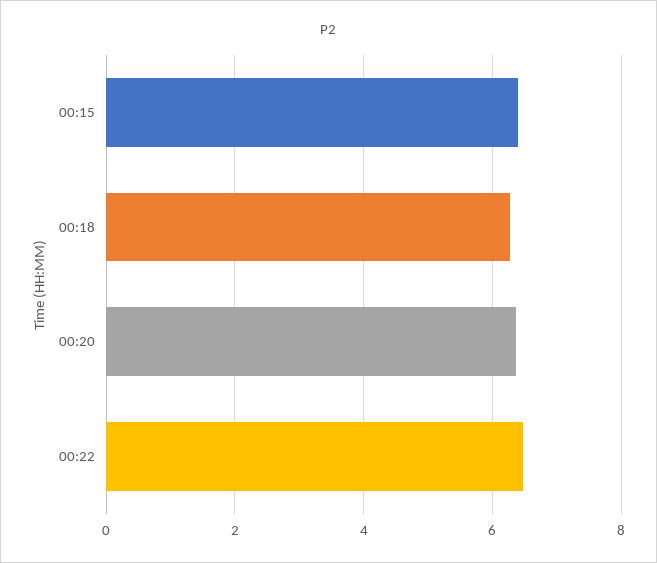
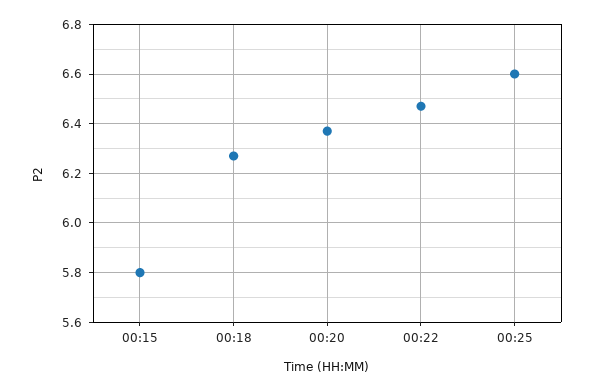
00:15: 6.4 -> 5.8
00:25: none -> 6.6

